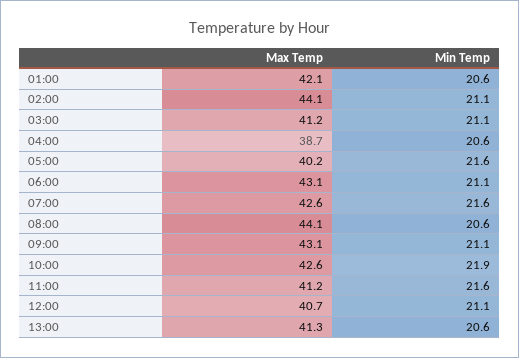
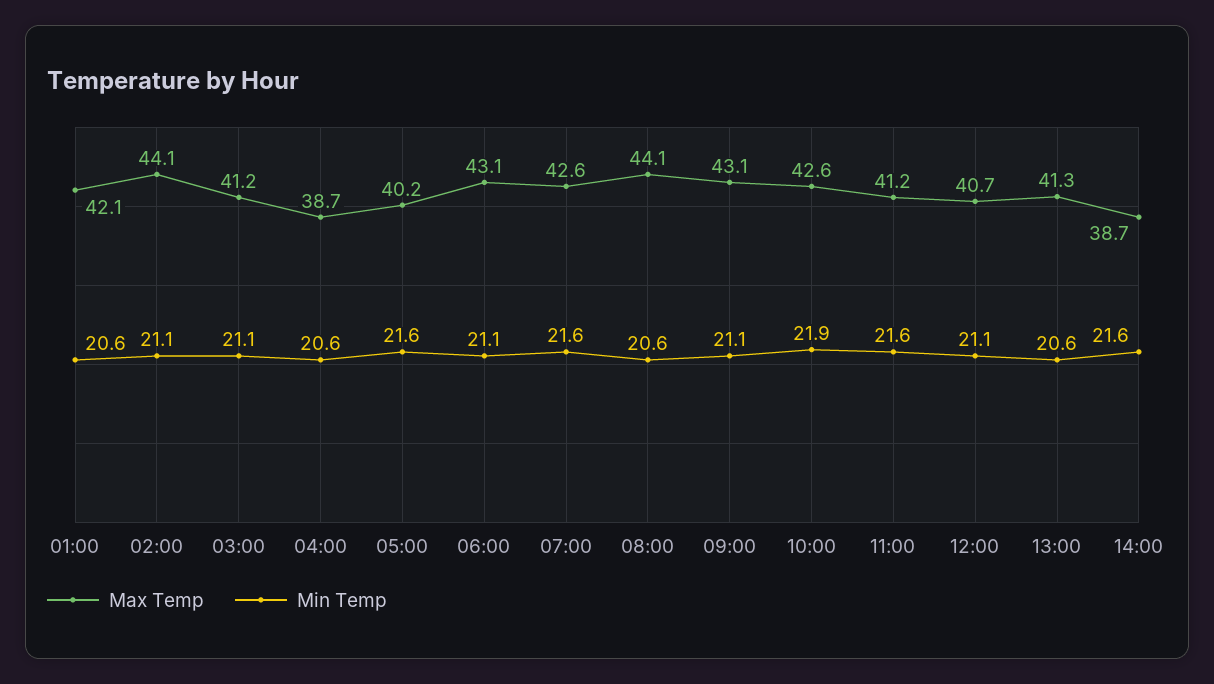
Max Temp, 14:00: none -> 38.7
Min Temp, 14:00: none -> 21.6

